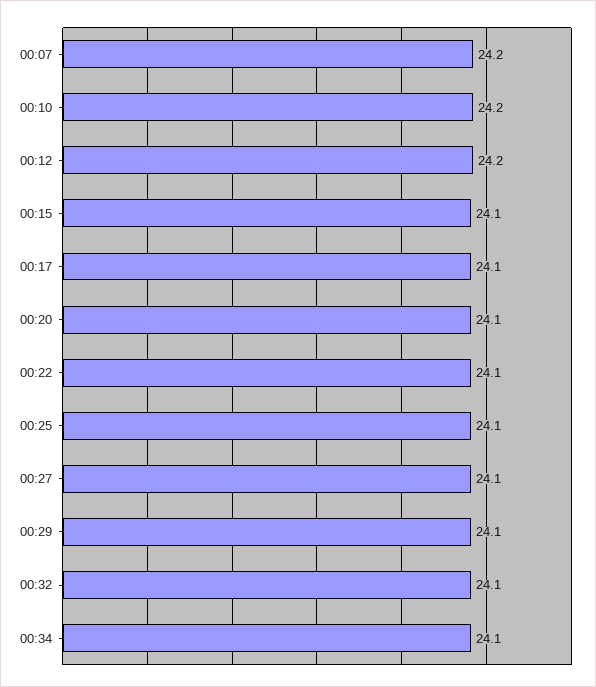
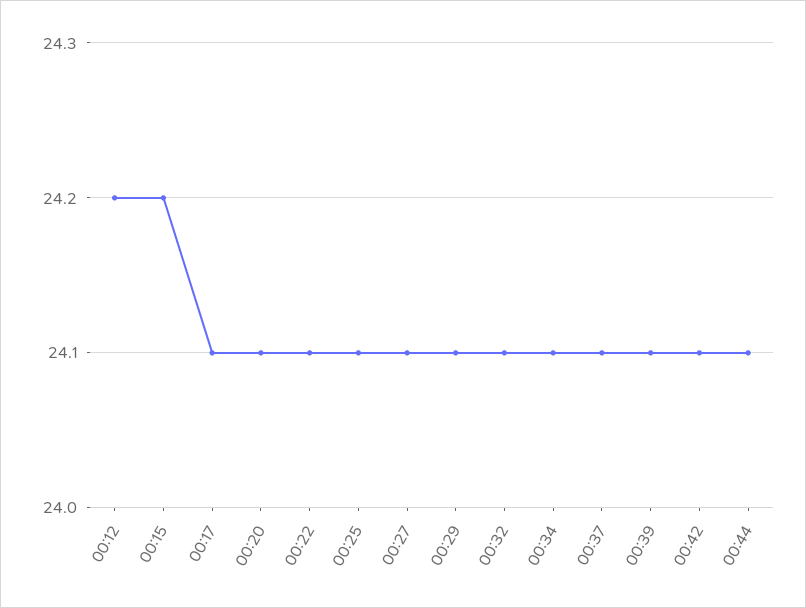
00:07: 24.2 -> none
00:10: 24.2 -> none
00:15: 24.1 -> 24.2
00:37: none -> 24.1
00:39: none -> 24.1
00:42: none -> 24.1
00:44: none -> 24.1

